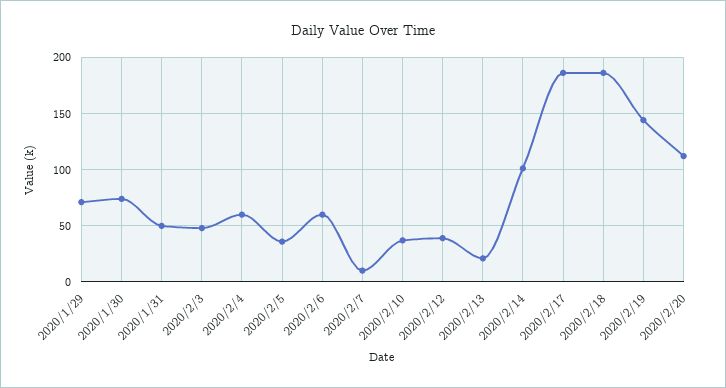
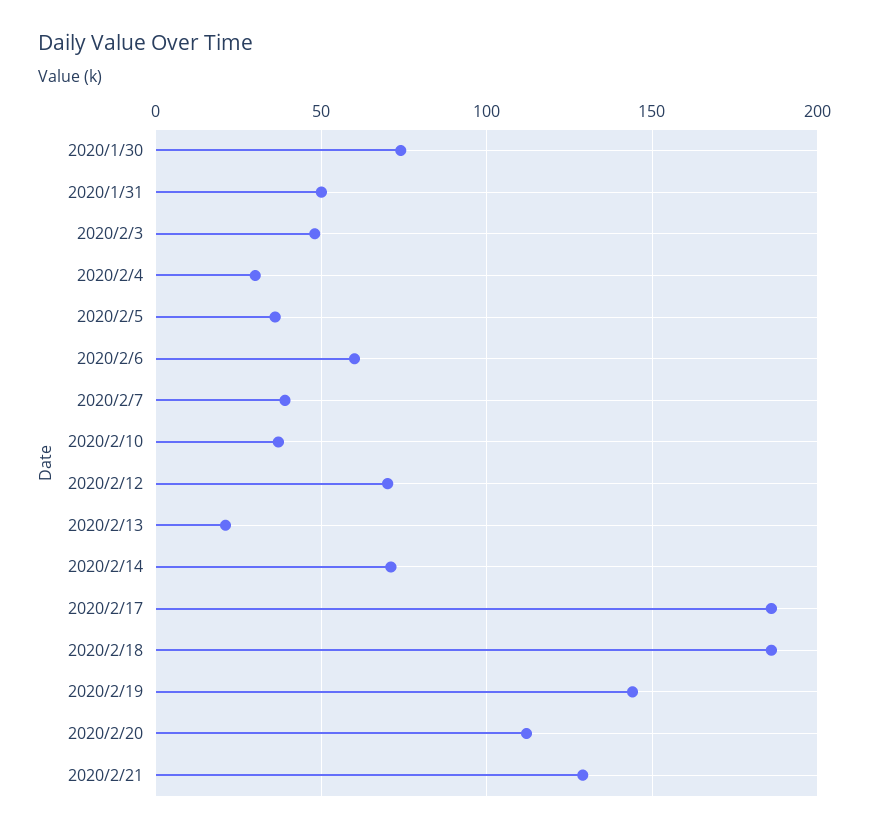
2020/1/29: 70 -> none
2020/2/4: 60 -> 30
2020/2/7: 10 -> 40
2020/2/12: 40 -> 70
2020/2/14: 100 -> 70
2020/2/21: none -> 130

